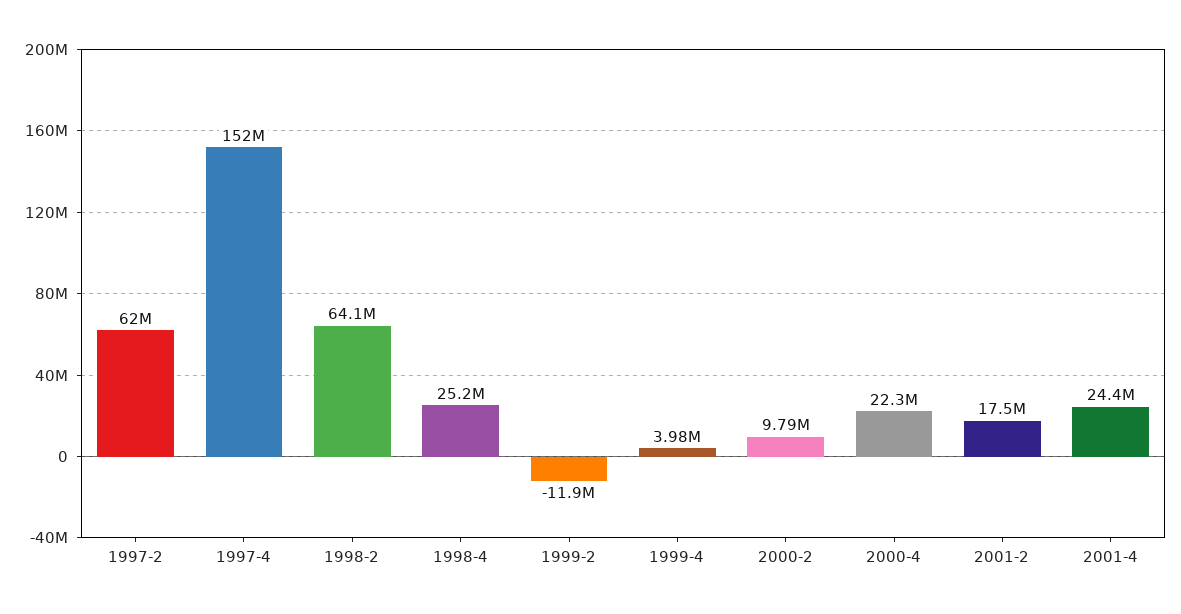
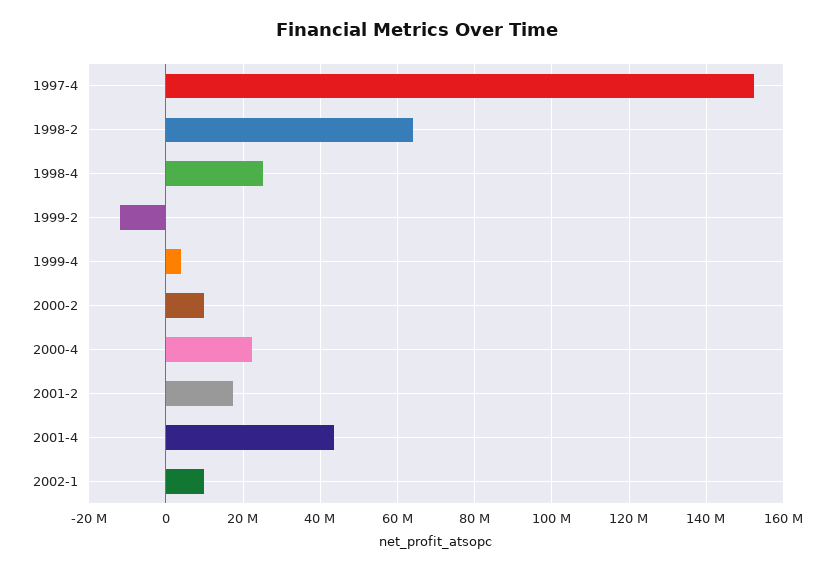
1997-2: 62000000 -> none
2001-4: 24400000 -> 44000000
2002-1: none -> 10000000

